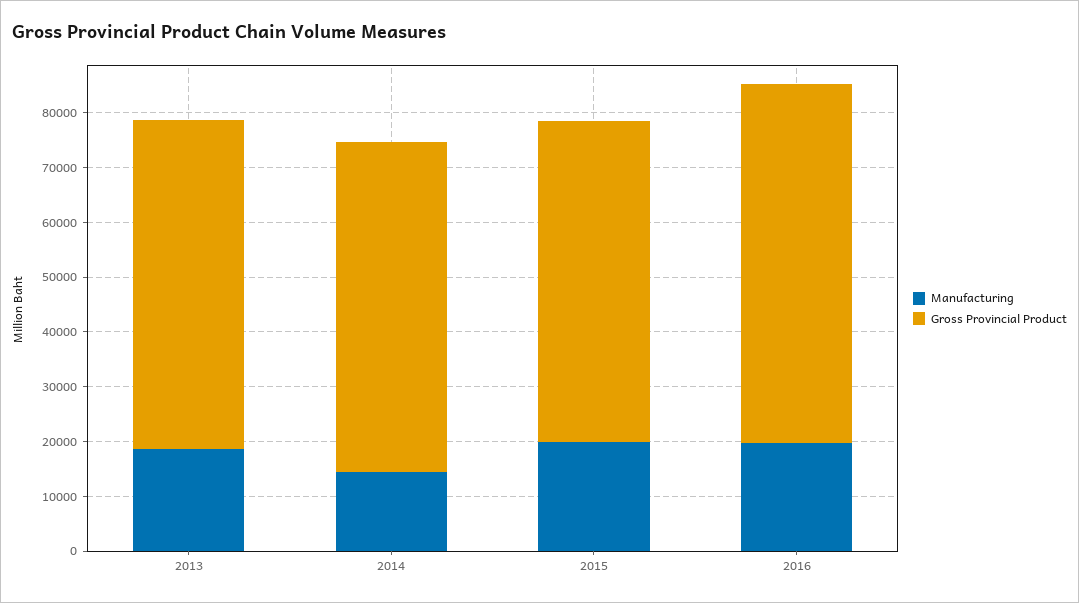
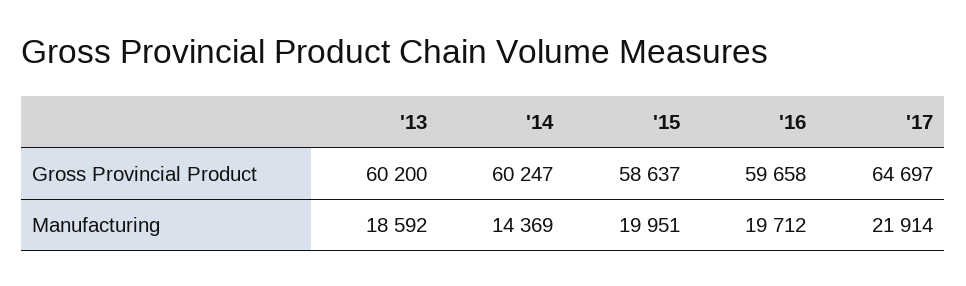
Gross Provincial Product, 2016: 66000 -> 59658
Gross Provincial Product, '17: none -> 64697
Manufacturing, '17: none -> 21914

